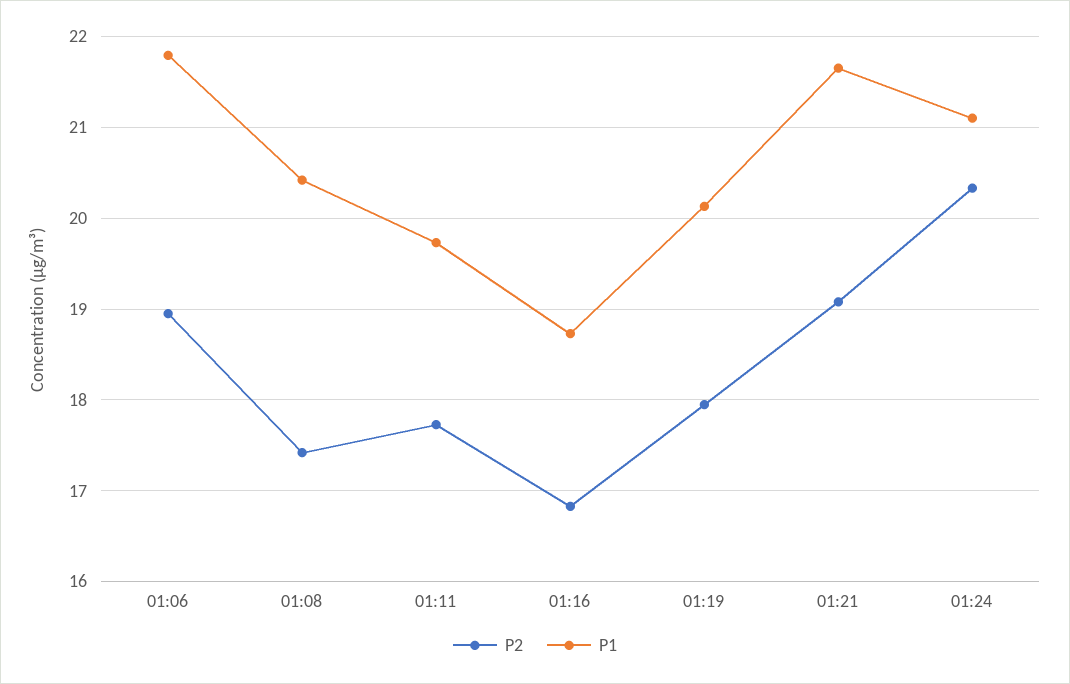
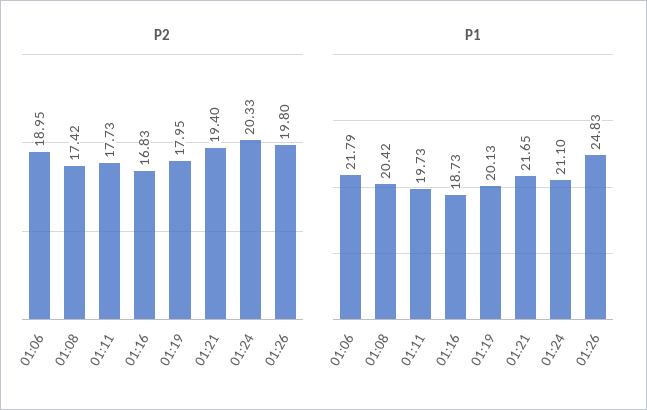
P2, 01:21: 19.1 -> 19.4
P2, 01:26: none -> 19.8
P1, 01:26: none -> 24.83

